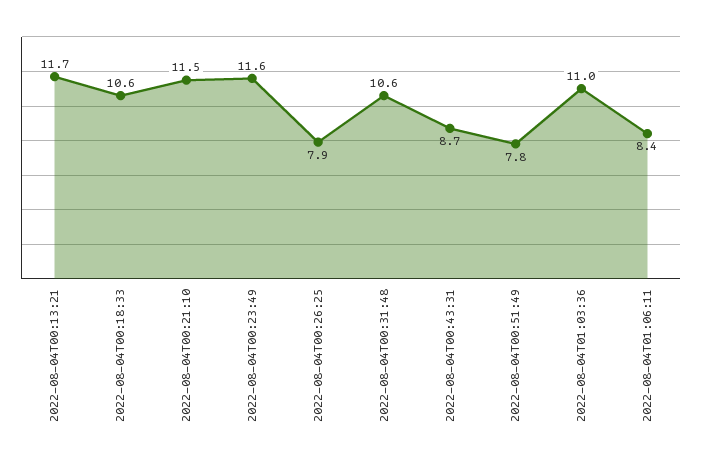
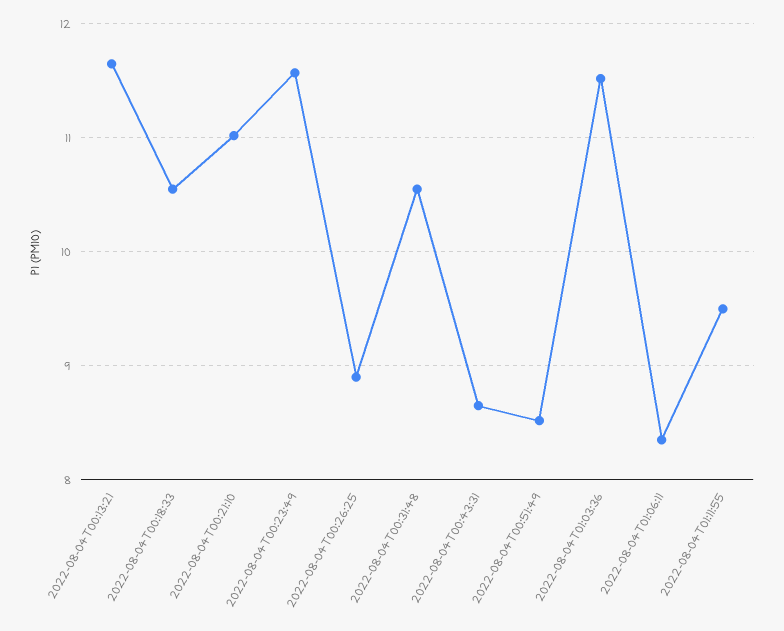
2022-08-04T00:21:10: 11.5 -> 11
2022-08-04T00:26:25: 7.9 -> 8.9
2022-08-04T00:51:49: 7.8 -> 8.5
2022-08-04T01:03:36: 11 -> 11.5
2022-08-04T01:11:55: none -> 9.5

